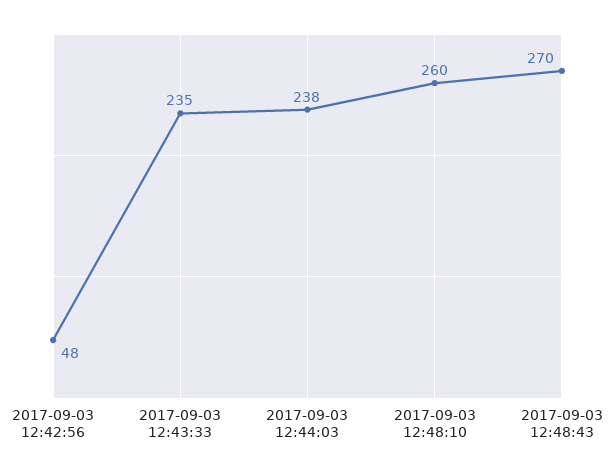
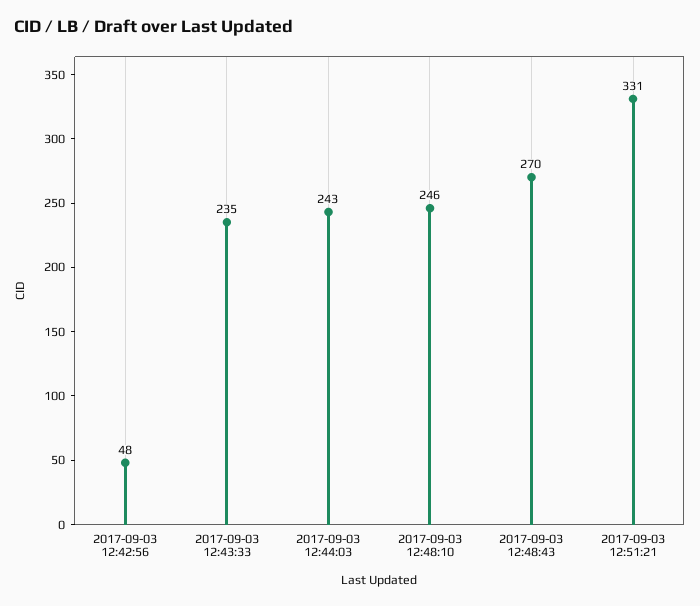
2017-09-03 12:44:03: 238 -> 243
2017-09-03 12:48:10: 260 -> 246
2017-09-03 12:51:21: none -> 331

